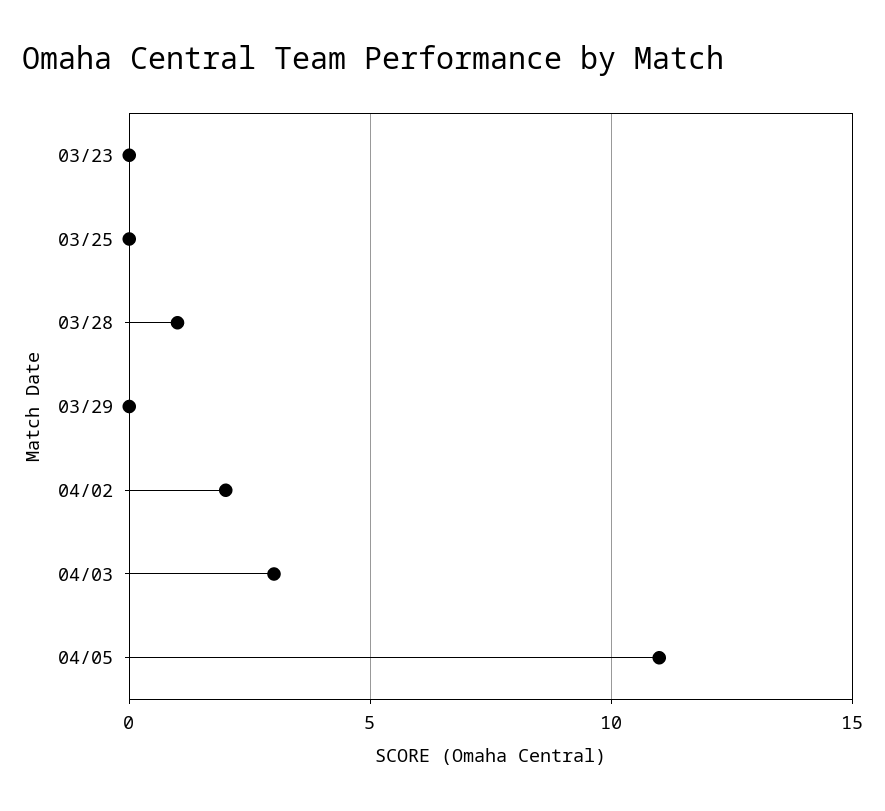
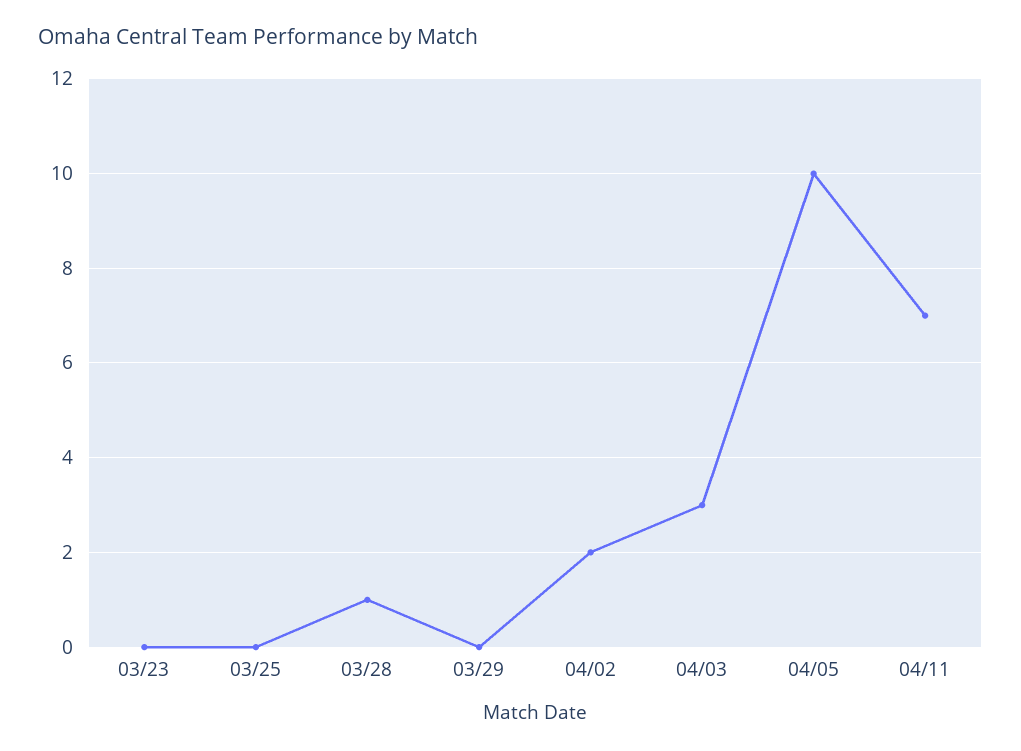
04/05: 11 -> 10
04/11: none -> 7

